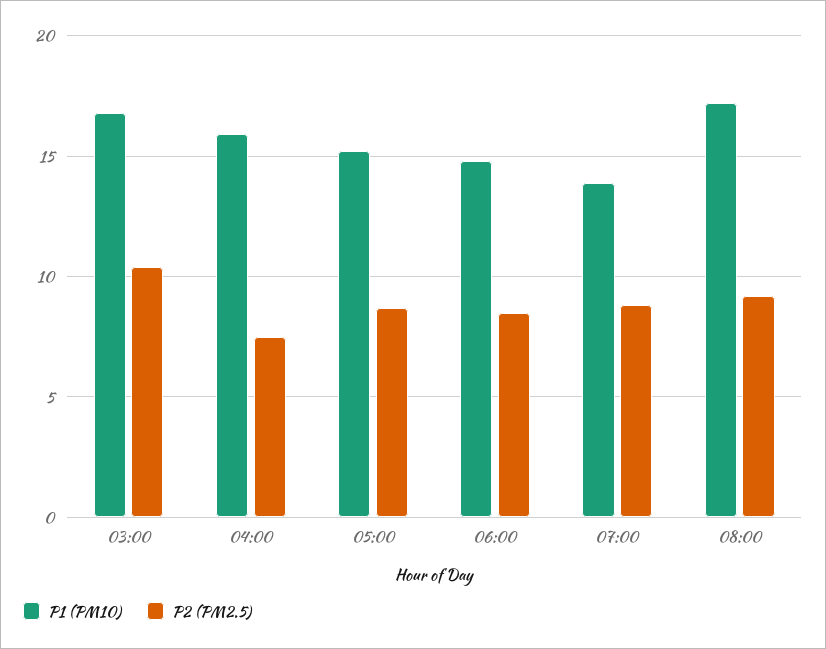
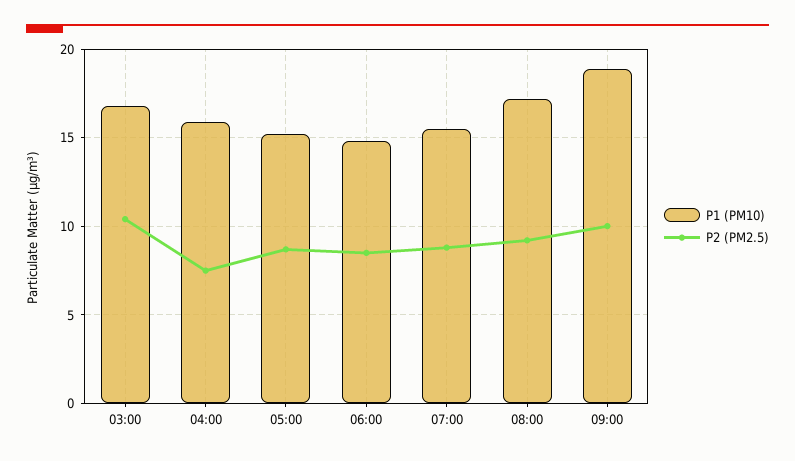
P1 (PM10), 07:00: 14 -> 15.5
P1 (PM10), 09:00: none -> 19
P2 (PM2.5), 09:00: none -> 10

